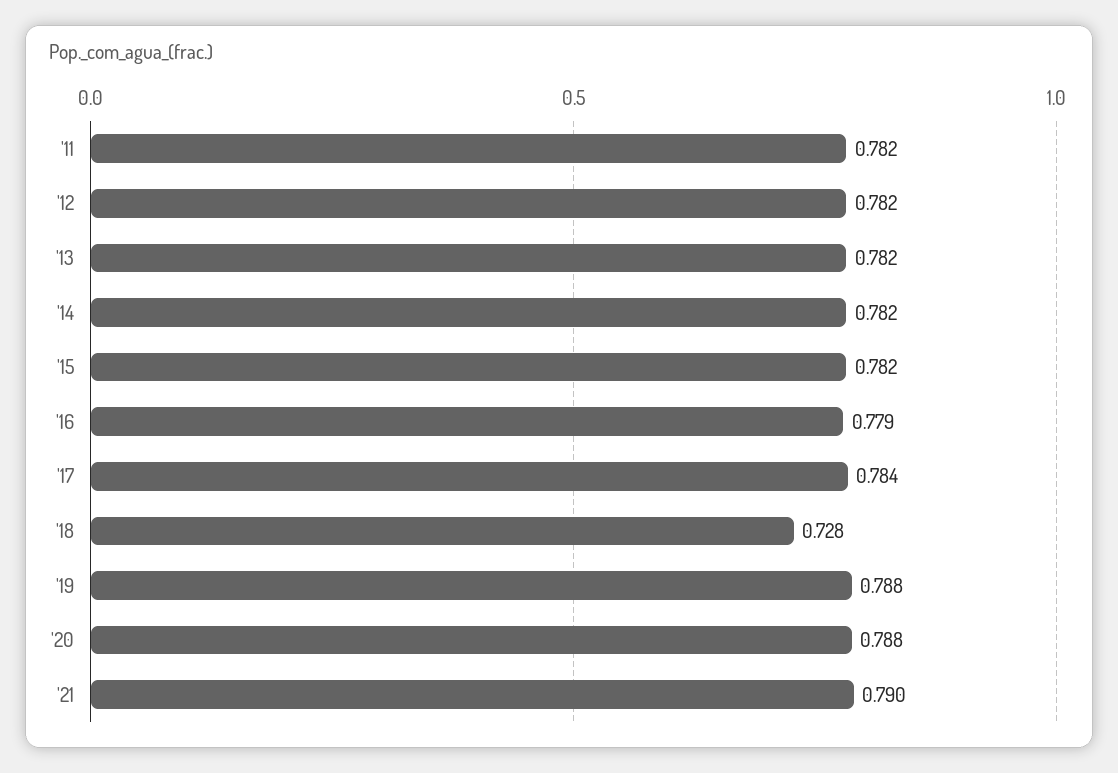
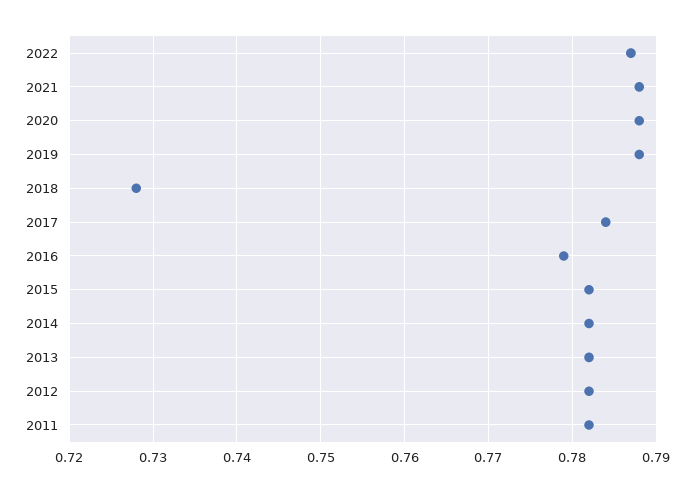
'21: 0.79 -> 0.788
2022: none -> 0.787

